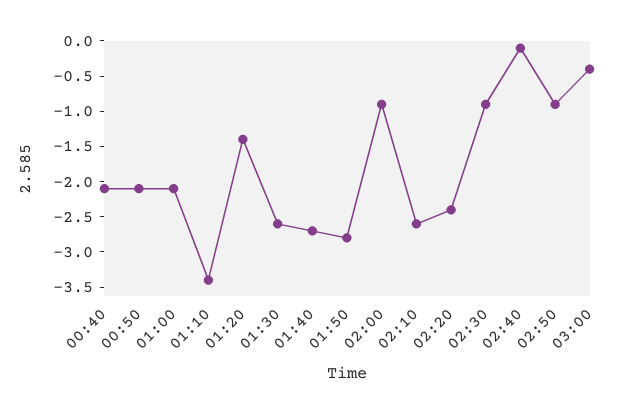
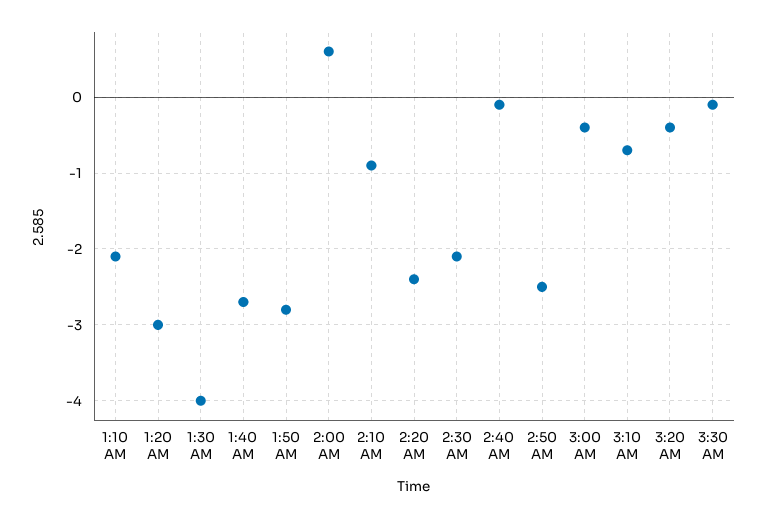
00:40: -2 -> none
00:50: -2 -> none
01:00: -2 -> none
01:10: -3.5 -> -2.1
01:20: -1.5 -> -3
01:30: -2.5 -> -4
02:00: -1 -> 0.6
02:10: -2.5 -> -0.9
02:30: -1 -> -2.1
02:50: -1 -> -2.5
3:10 AM: none -> -0.7
3:20 AM: none -> -0.4
3:30 AM: none -> -0.1

